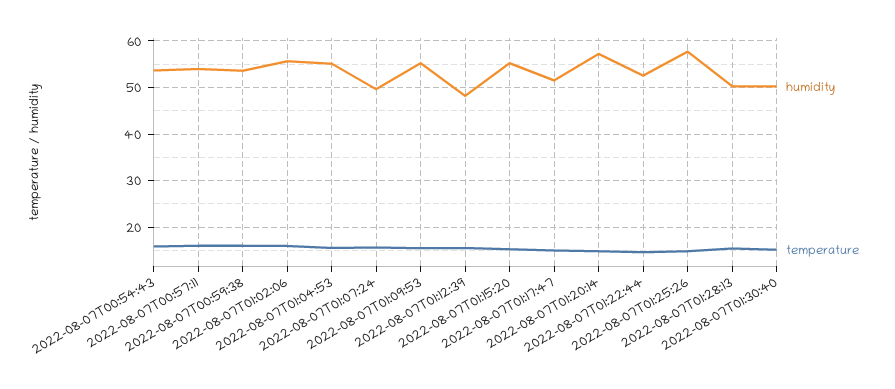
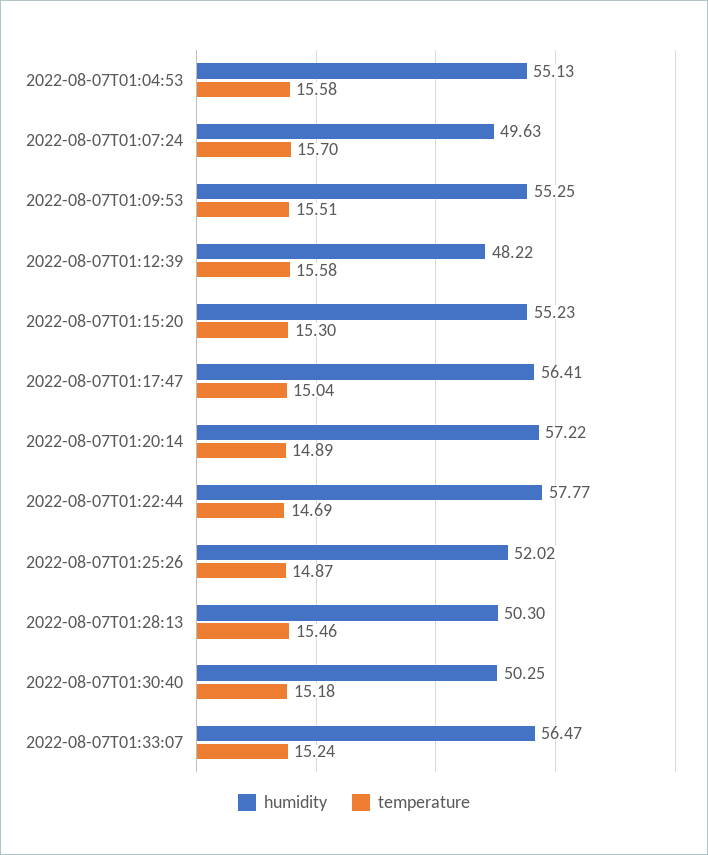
humidity, 2022-08-07T00:54:43: 54 -> none
temperature, 2022-08-07T00:54:43: 16 -> none
humidity, 2022-08-07T00:57:11: 54 -> none
temperature, 2022-08-07T00:57:11: 16 -> none
humidity, 2022-08-07T00:59:38: 54 -> none
temperature, 2022-08-07T00:59:38: 16 -> none
humidity, 2022-08-07T01:02:06: 56 -> none
temperature, 2022-08-07T01:02:06: 16 -> none
humidity, 2022-08-07T01:17:47: 52 -> 56.41
humidity, 2022-08-07T01:22:44: 52 -> 57.77
humidity, 2022-08-07T01:25:26: 58 -> 52.02
humidity, 2022-08-07T01:33:07: none -> 56.47
temperature, 2022-08-07T01:33:07: none -> 15.24

